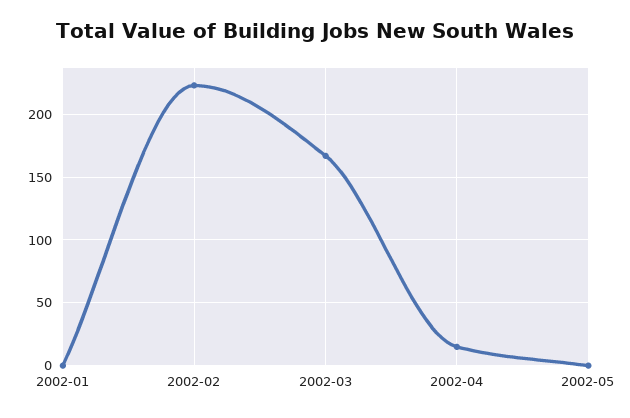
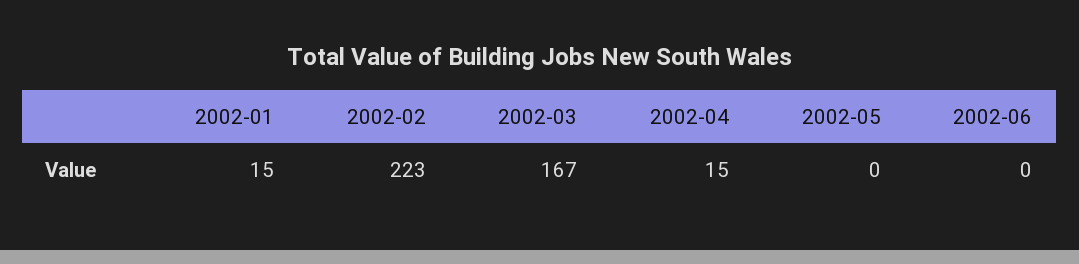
2002-01: 0 -> 15
2002-06: none -> 0

